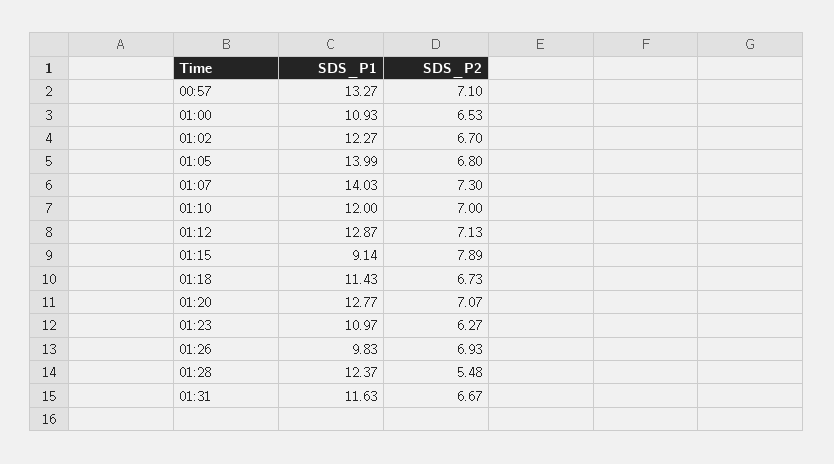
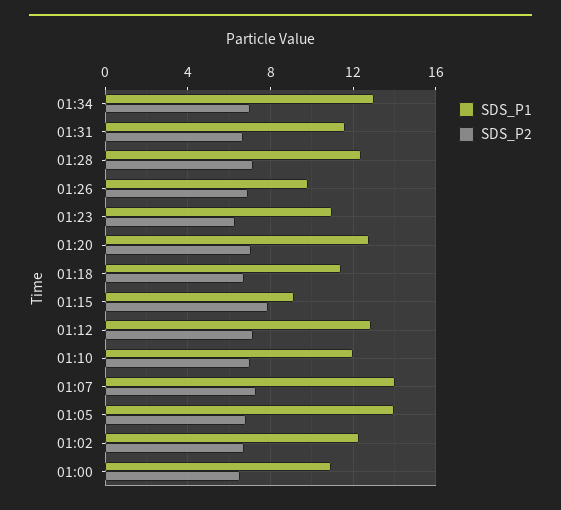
SDS_P1, 00:57: 13.27 -> none
SDS_P2, 00:57: 7.1 -> none
SDS_P2, 01:28: 5.48 -> 7
SDS_P1, 01:34: none -> 13
SDS_P2, 01:34: none -> 7

